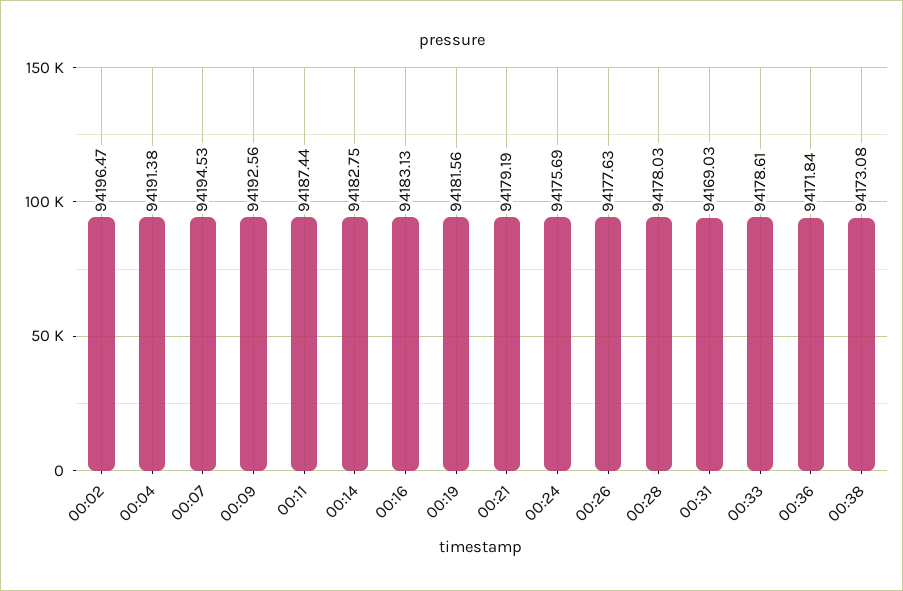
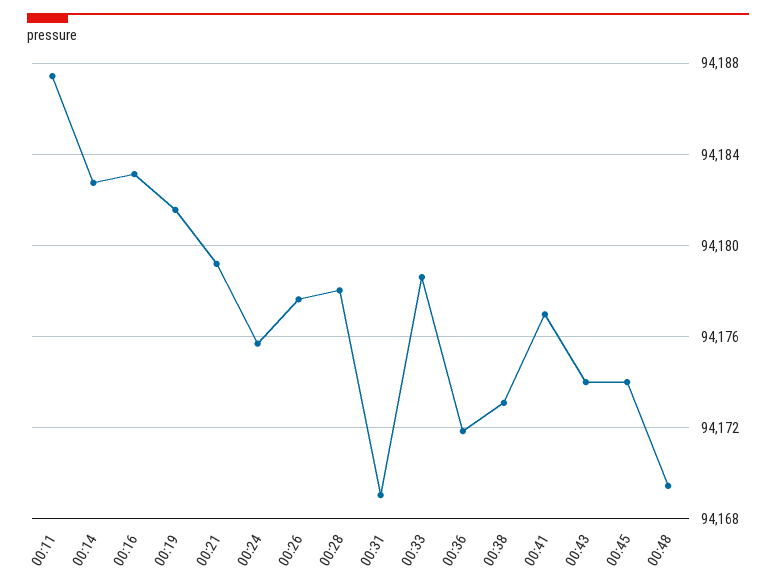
00:02: 94196.47 -> none
00:04: 94191.38 -> none
00:07: 94194.53 -> none
00:09: 94192.56 -> none
00:41: none -> 94177
00:43: none -> 94174
00:45: none -> 94174
00:48: none -> 94169.5

